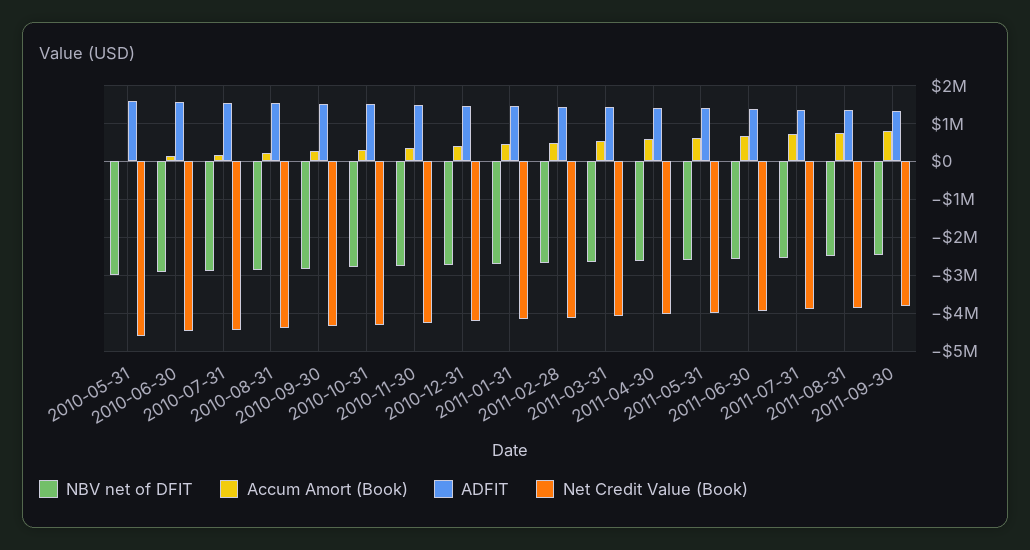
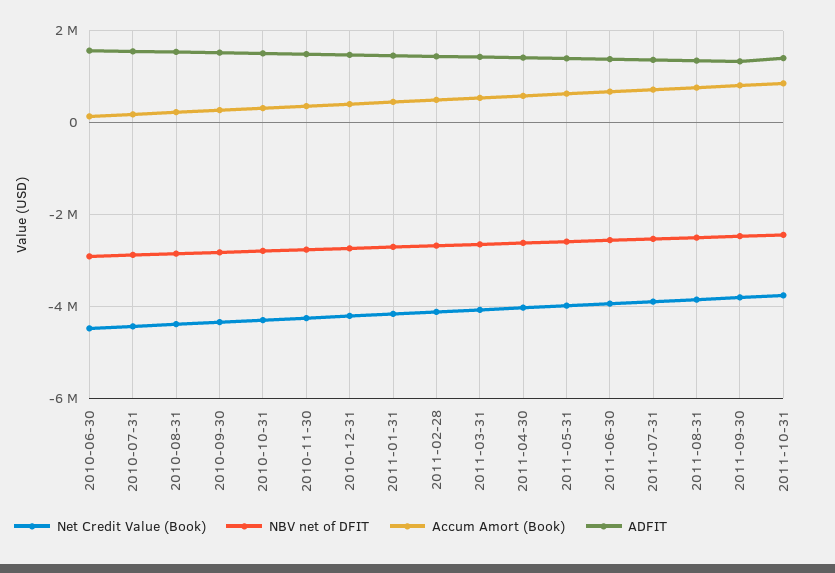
NBV net of DFIT, 2010-05-31: -3000000 -> none
Accum Amort (Book), 2010-05-31: 0 -> none
ADFIT, 2010-05-31: 1600000 -> none
Net Credit Value (Book), 2010-05-31: -4600000 -> none
Net Credit Value (Book), 2011-10-31: none -> -3800000
NBV net of DFIT, 2011-10-31: none -> -2400000
Accum Amort (Book), 2011-10-31: none -> 800000
ADFIT, 2011-10-31: none -> 1400000

